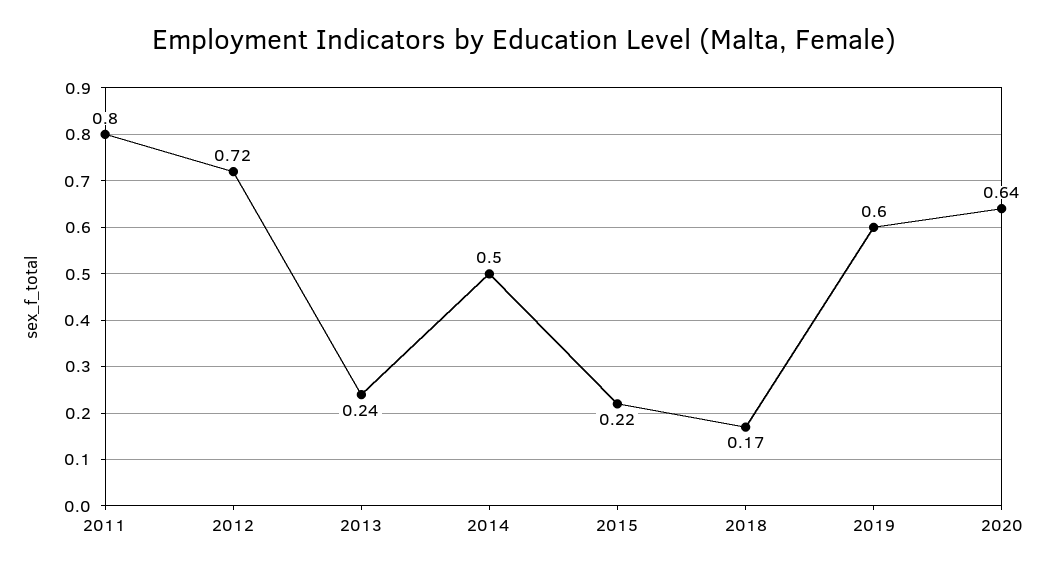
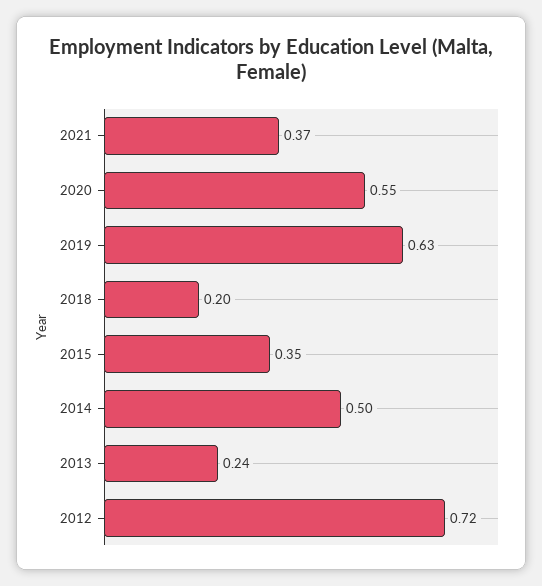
2011: 0.8 -> none
2015: 0.22 -> 0.35
2018: 0.17 -> 0.2
2019: 0.6 -> 0.63
2020: 0.64 -> 0.55
2021: none -> 0.37

